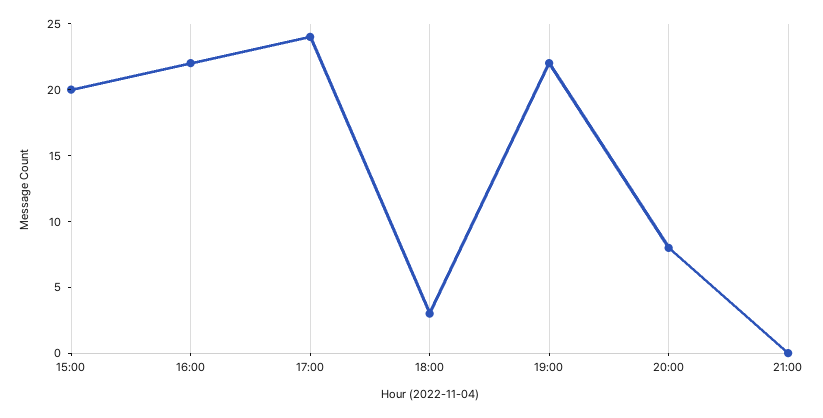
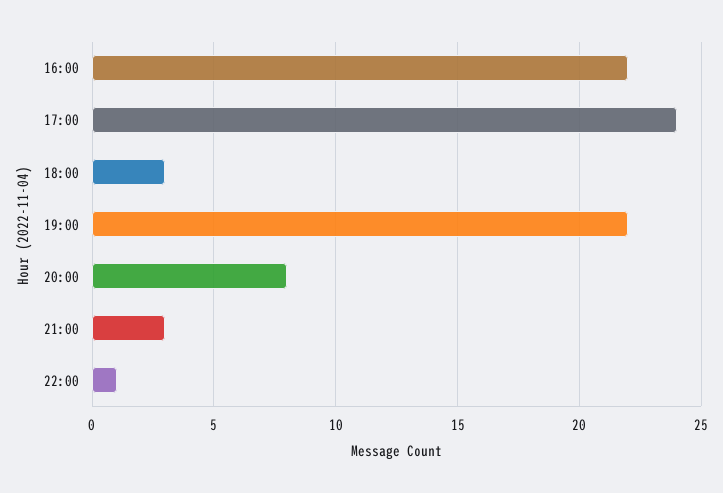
15:00: 20 -> none
21:00: 0 -> 3
22:00: none -> 1

